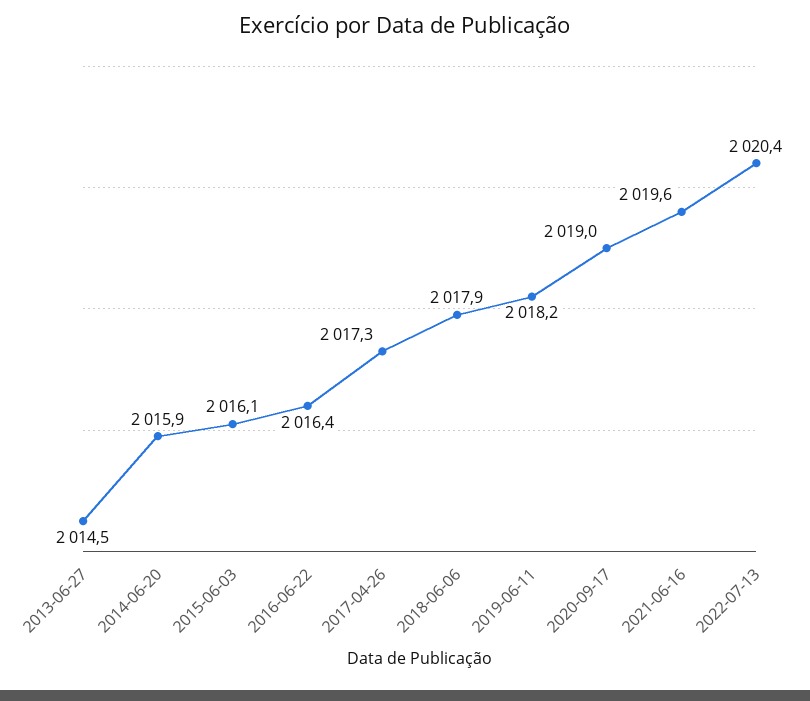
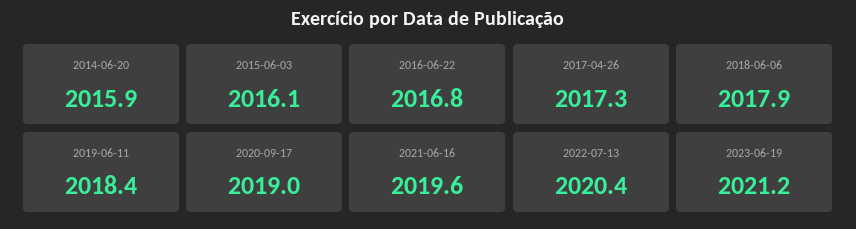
2013-06-27: 2014.5 -> none
2016-06-22: 2016.4 -> 2016.8
2019-06-11: 2018.2 -> 2018.4
2023-06-19: none -> 2021.2

